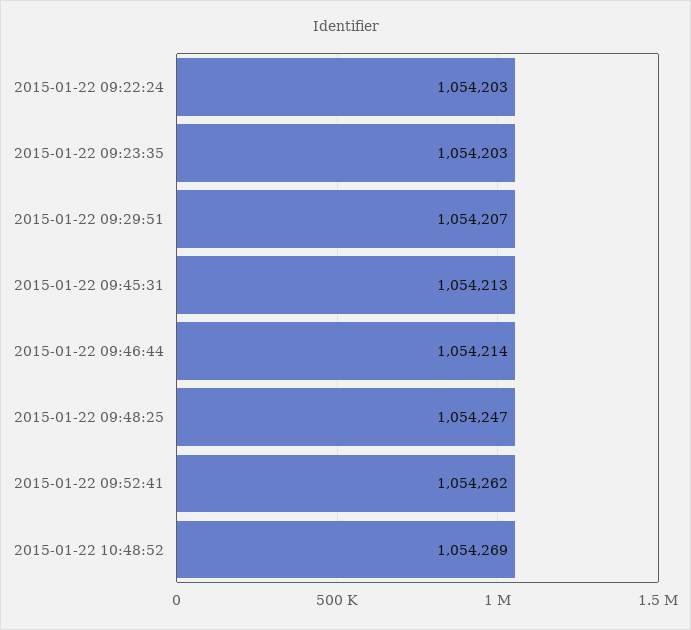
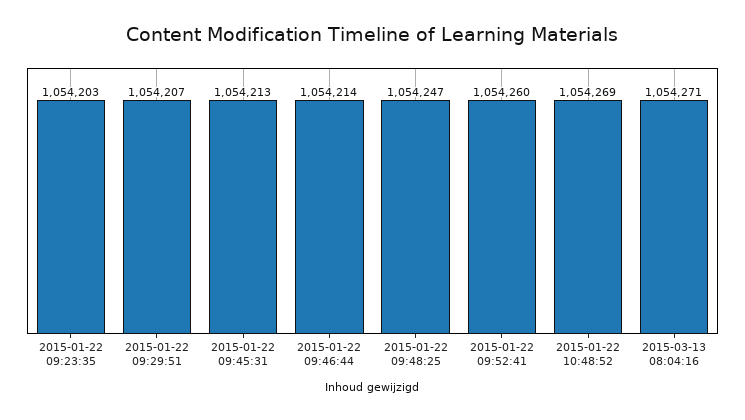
2015-01-22 09:22:24: 1054203 -> none
2015-01-22 09:52:41: 1054262 -> 1054260
2015-03-13 08:04:16: none -> 1054271

